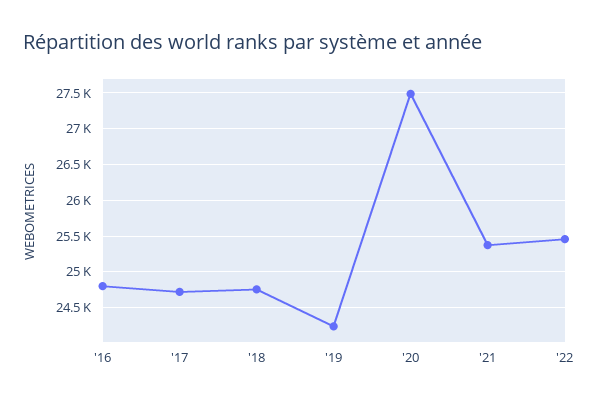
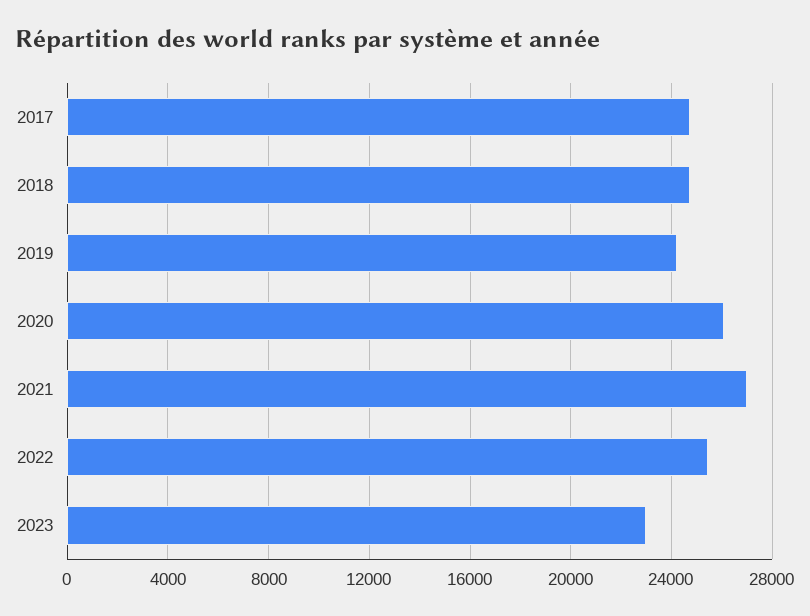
'16: 24800 -> none
'20: 27500 -> 26000
'21: 25400 -> 27000
2023: none -> 23000

